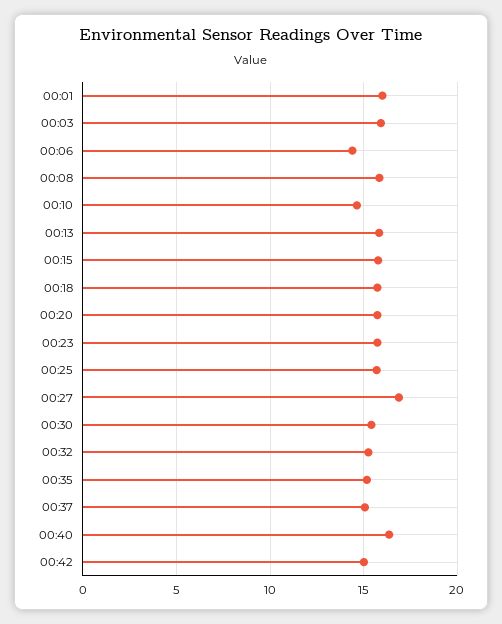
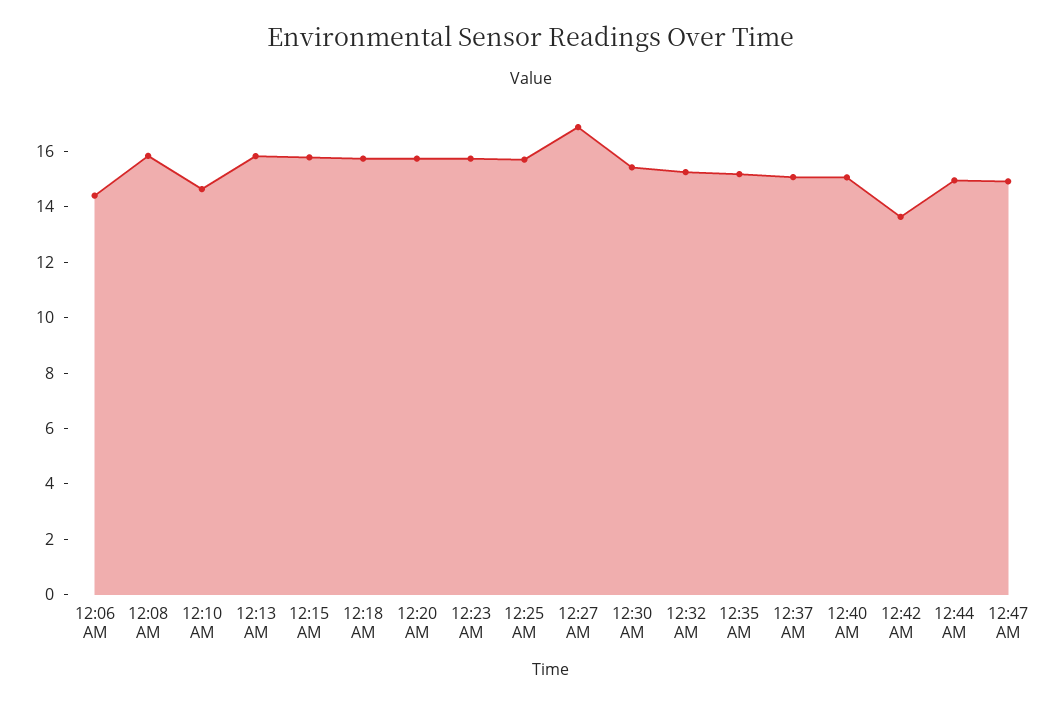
00:01: 16 -> none
00:03: 16 -> none
00:40: 16.5 -> 15
00:42: 15 -> 13.5
12:44 AM: none -> 15
12:47 AM: none -> 15

